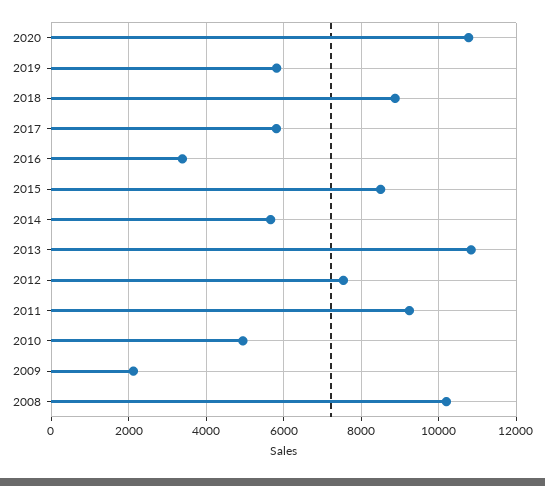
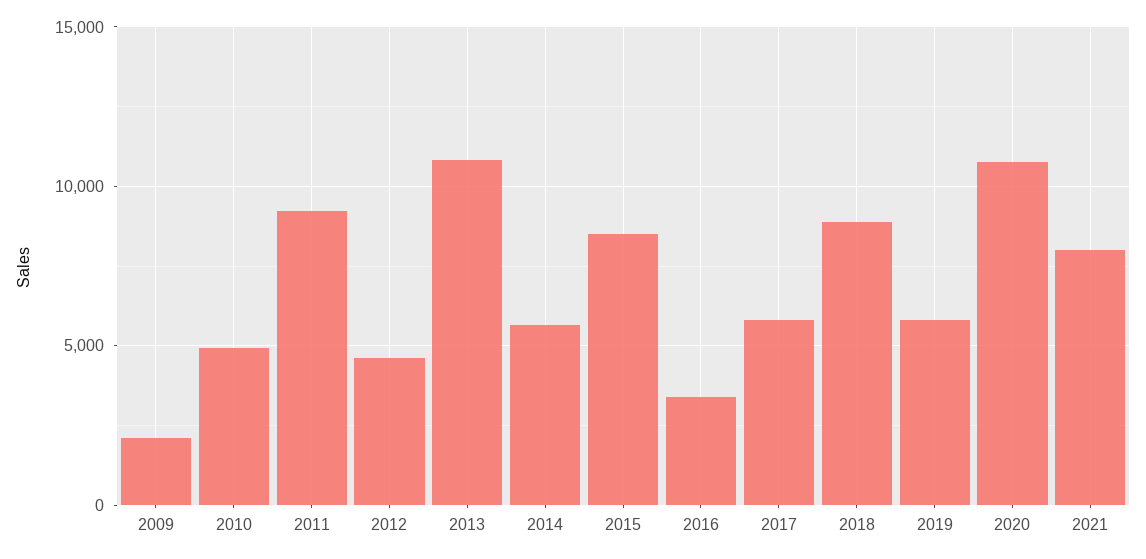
2012: 7600 -> 4500
2008: 10200 -> none
2021: none -> 8000

